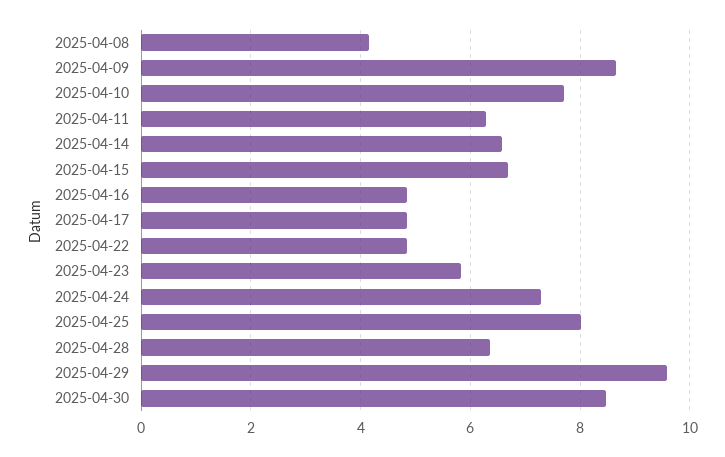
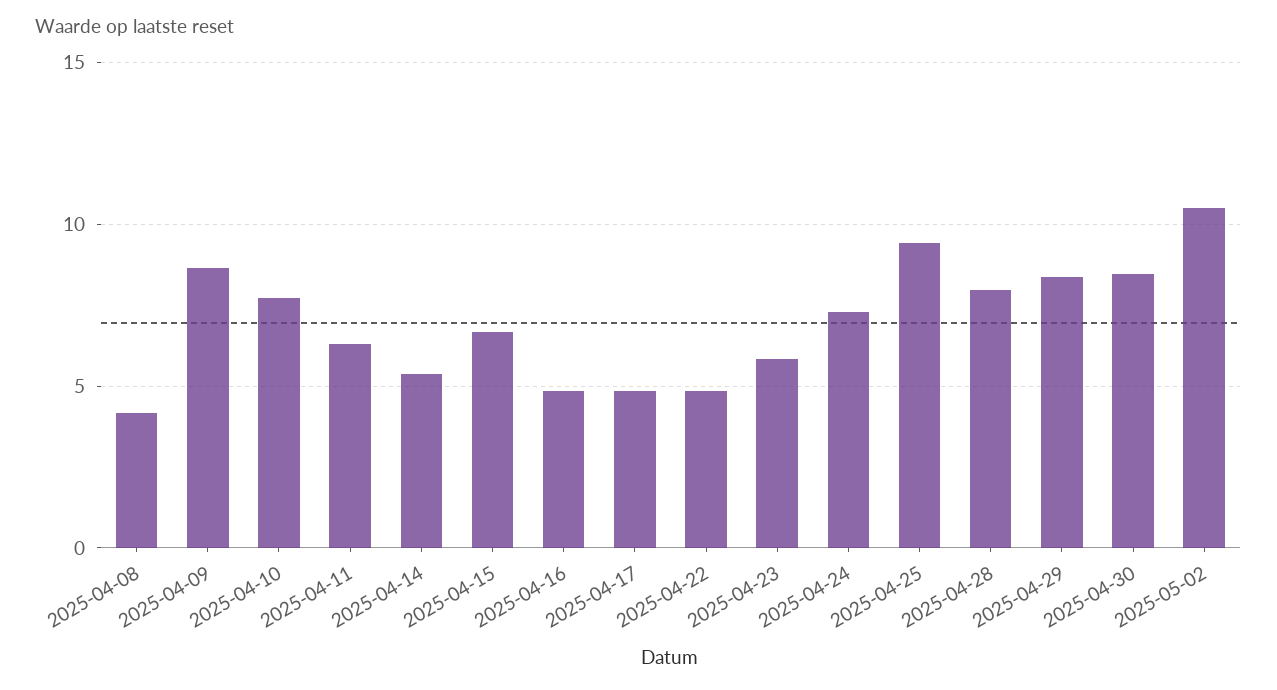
2025-04-14: 6.6 -> 5.5
2025-04-25: 8 -> 9.5
2025-04-28: 6.4 -> 8
2025-04-29: 9.6 -> 8.5
2025-05-02: none -> 10.5

